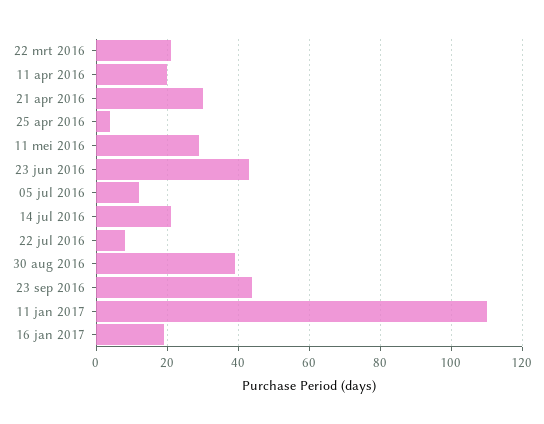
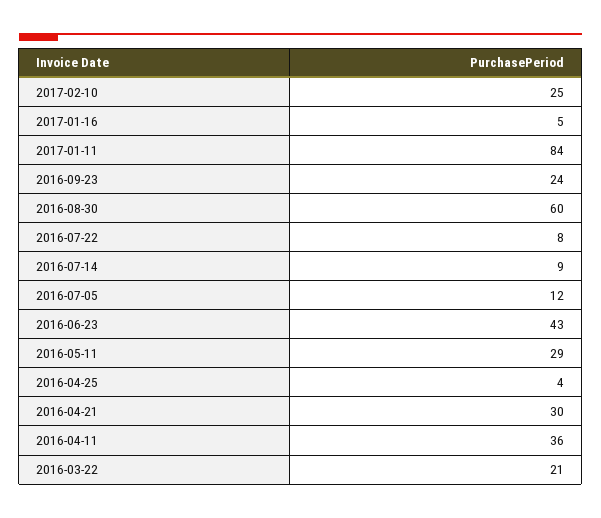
11 apr 2016: 20 -> 36
14 jul 2016: 20 -> 9
30 aug 2016: 40 -> 60
23 sep 2016: 45 -> 24
11 jan 2017: 110 -> 84
16 jan 2017: 20 -> 5
2017-02-10: none -> 25

